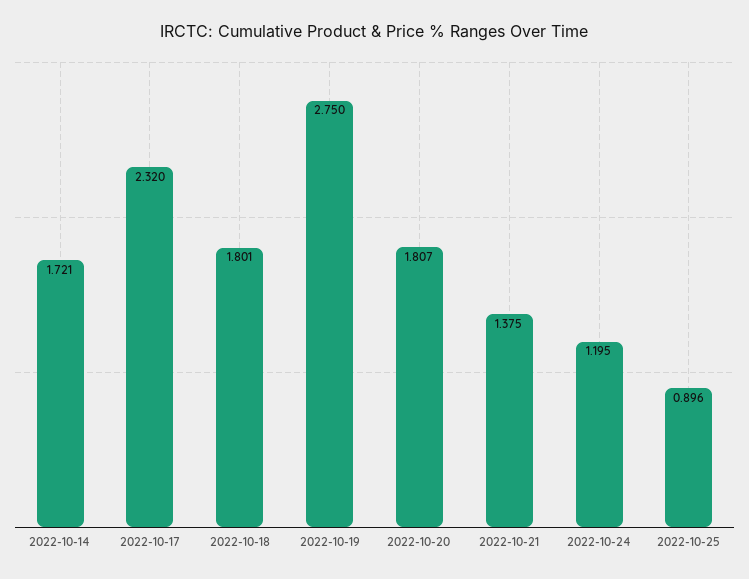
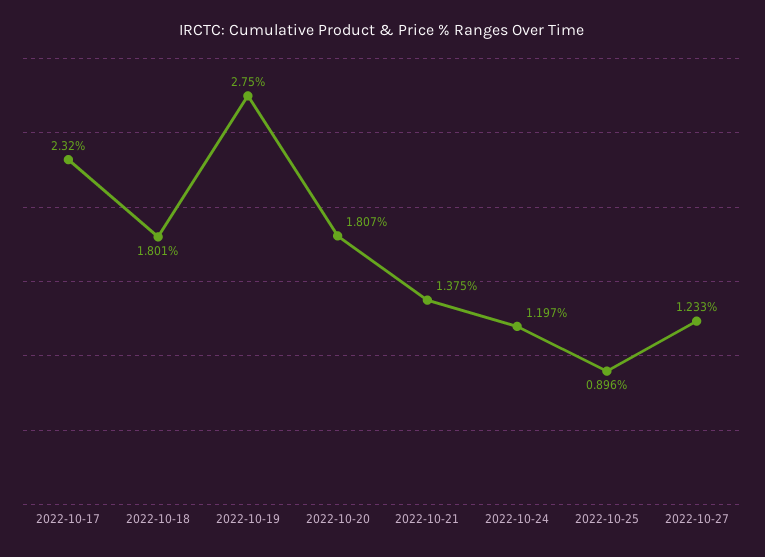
2022-10-14: 1.721 -> none
2022-10-24: 1.195 -> 1.197
2022-10-27: none -> 1.233

